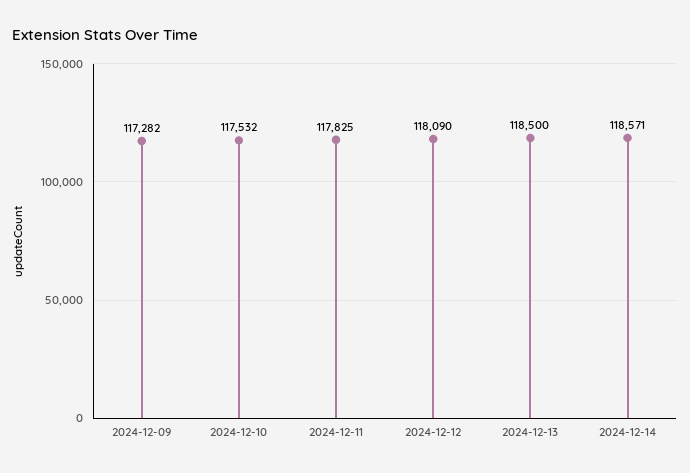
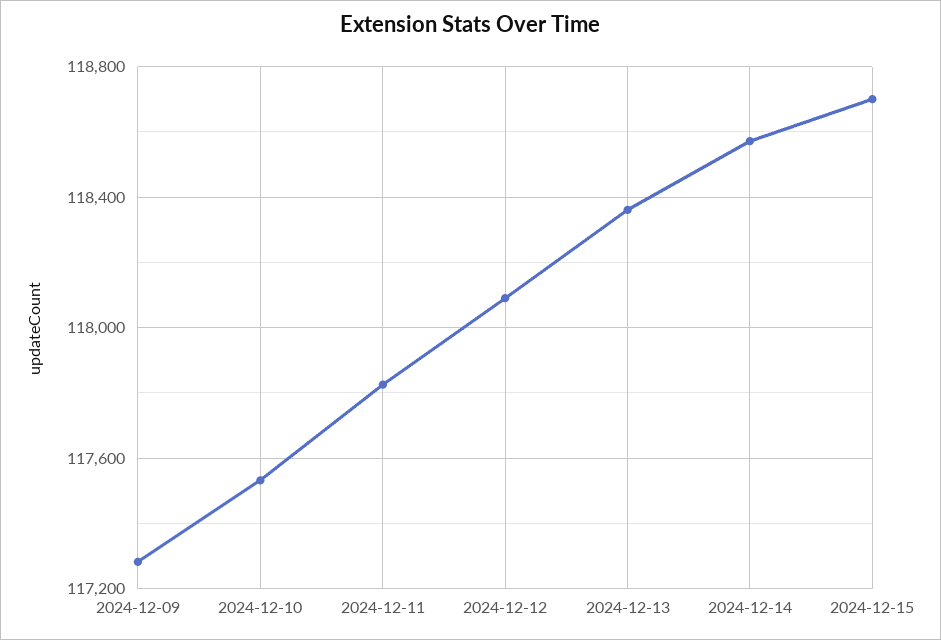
2024-12-13: 118500 -> 118350
2024-12-15: none -> 118700

